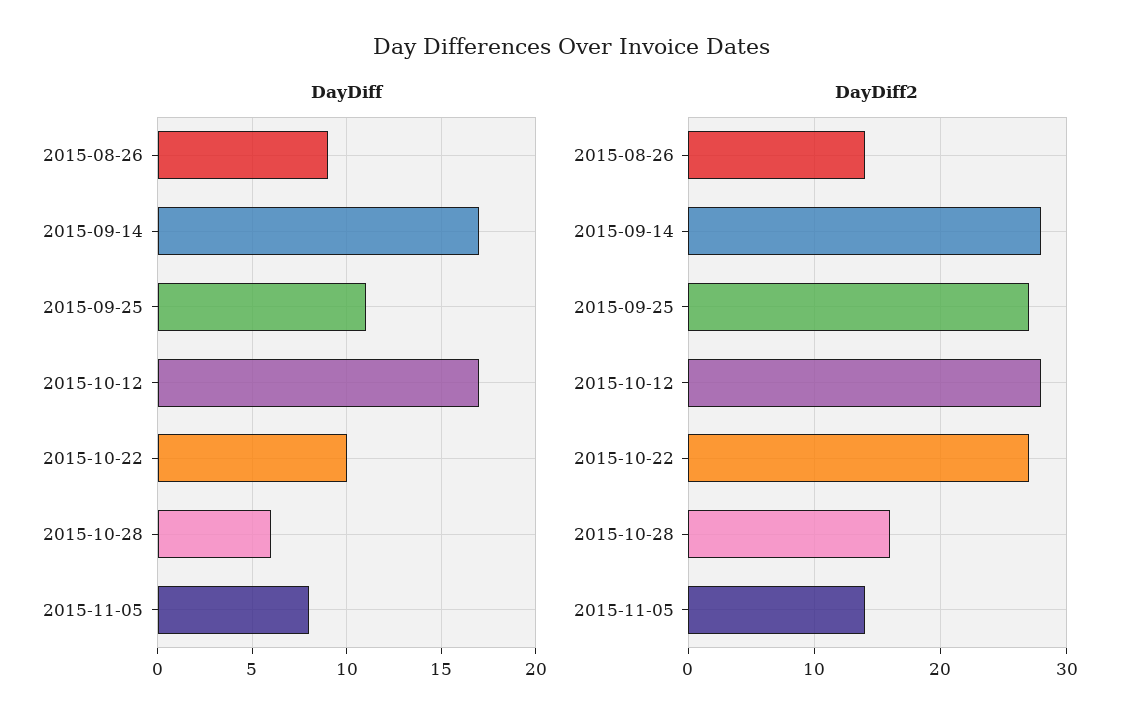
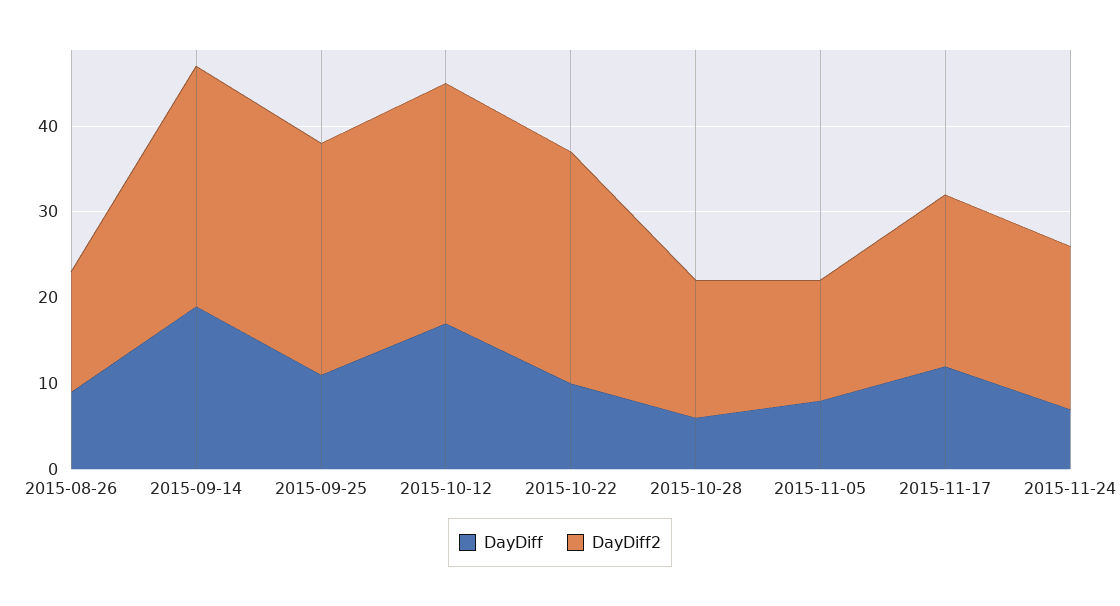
DayDiff, 2015-09-14: 17 -> 19
DayDiff, 2015-11-17: none -> 12
DayDiff2, 2015-11-17: none -> 20
DayDiff, 2015-11-24: none -> 7
DayDiff2, 2015-11-24: none -> 19

